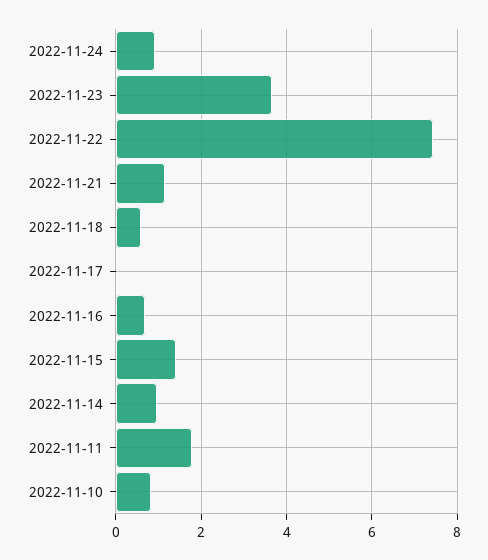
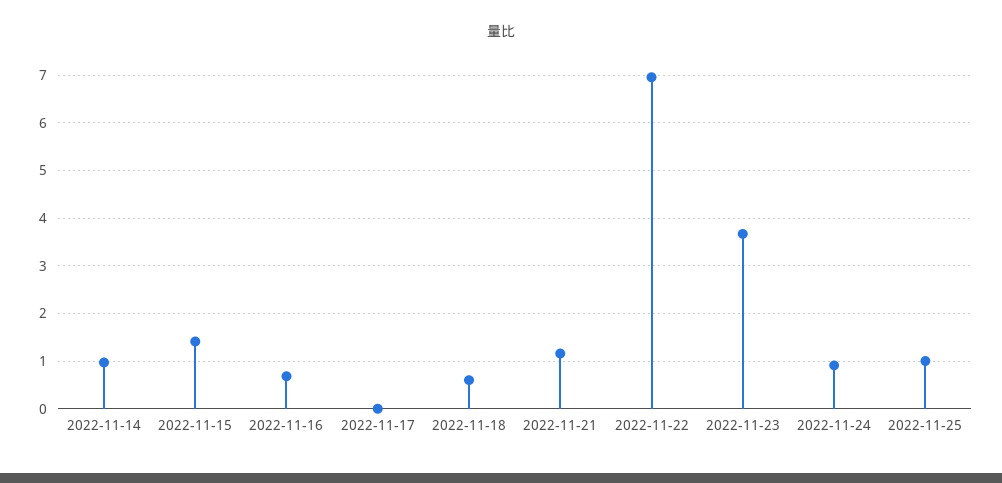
2022-11-22: 7.4 -> 7
2022-11-11: 1.8 -> none
2022-11-10: 0.8 -> none
2022-11-25: none -> 1

